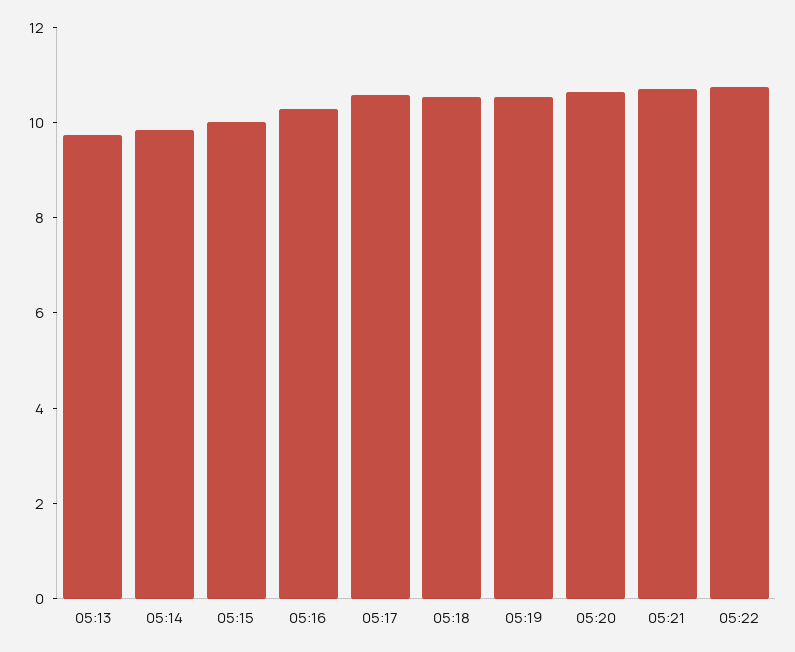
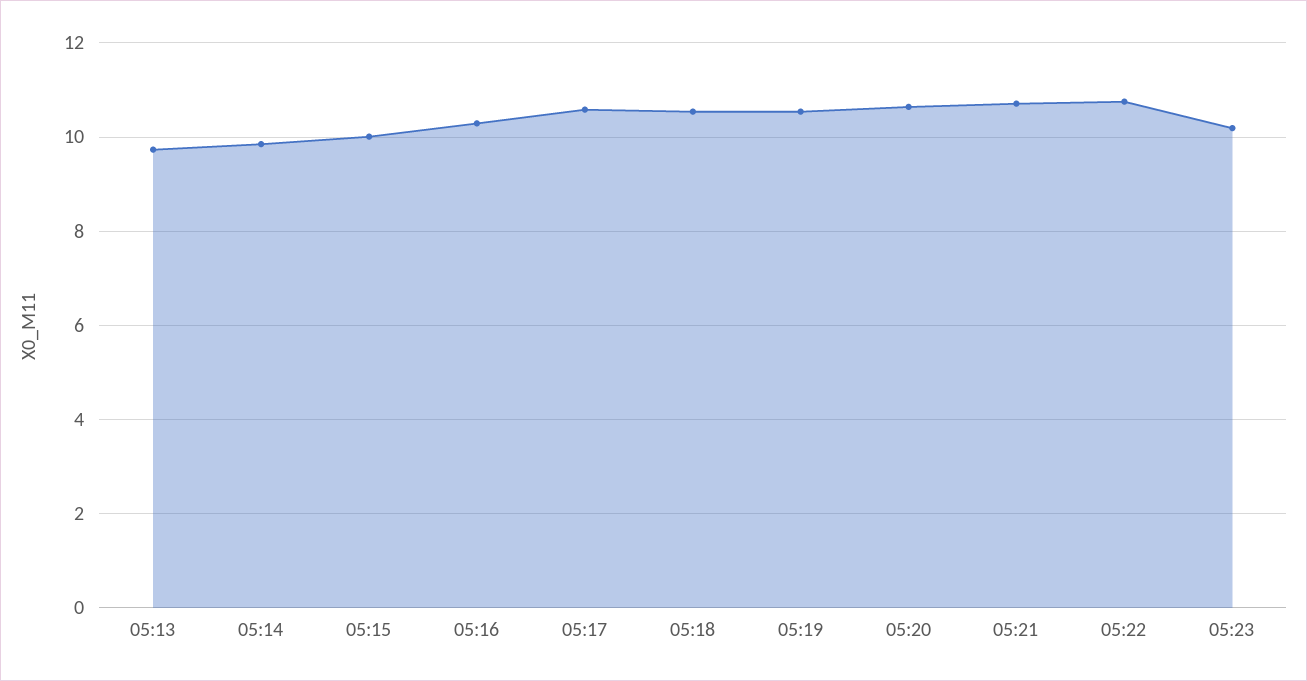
05:23: none -> 10.2

